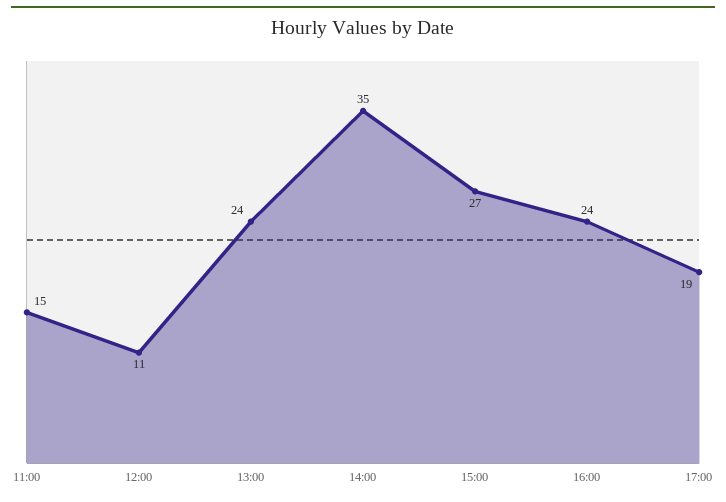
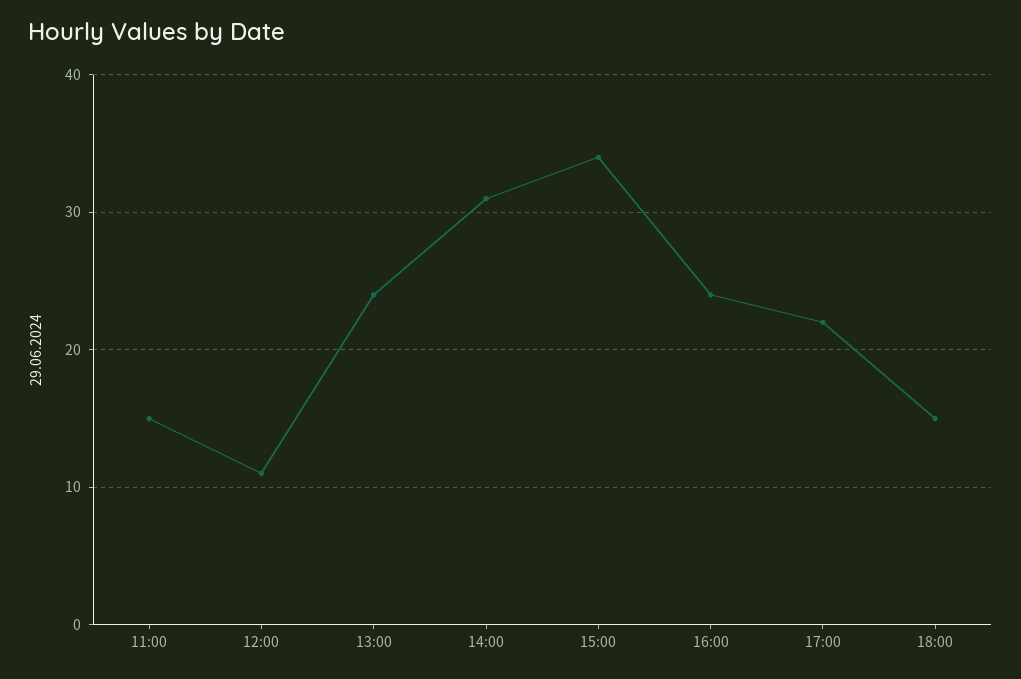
14:00: 35 -> 31
15:00: 27 -> 34
17:00: 19 -> 22
18:00: none -> 15

